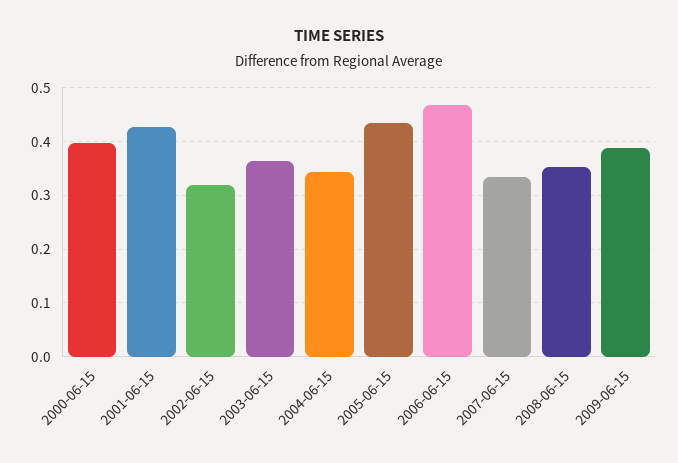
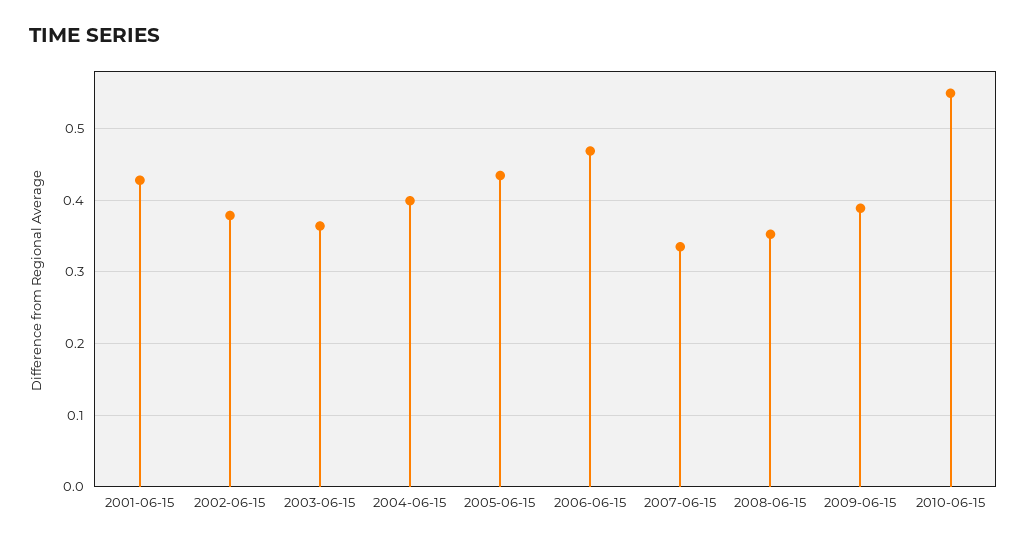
2000-06-15: 0.4 -> none
2002-06-15: 0.32 -> 0.38
2004-06-15: 0.34 -> 0.4
2010-06-15: none -> 0.55

